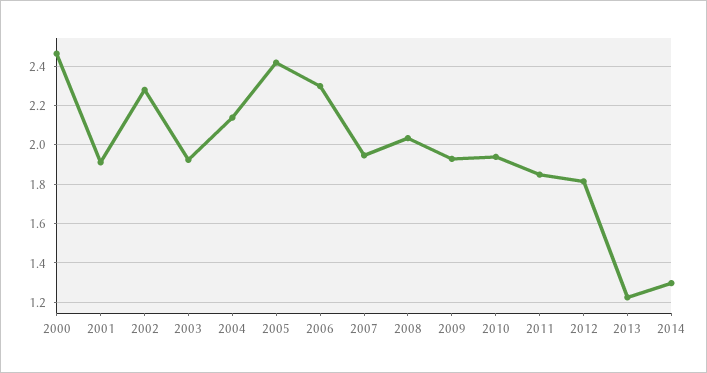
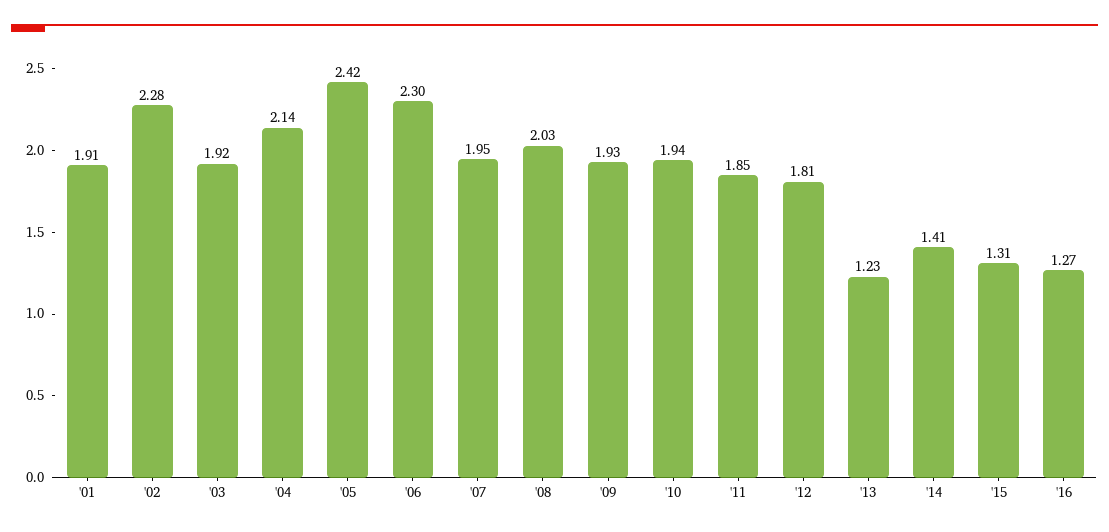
2000: 2.45 -> none
2014: 1.3 -> 1.41
'15: none -> 1.31
'16: none -> 1.27

